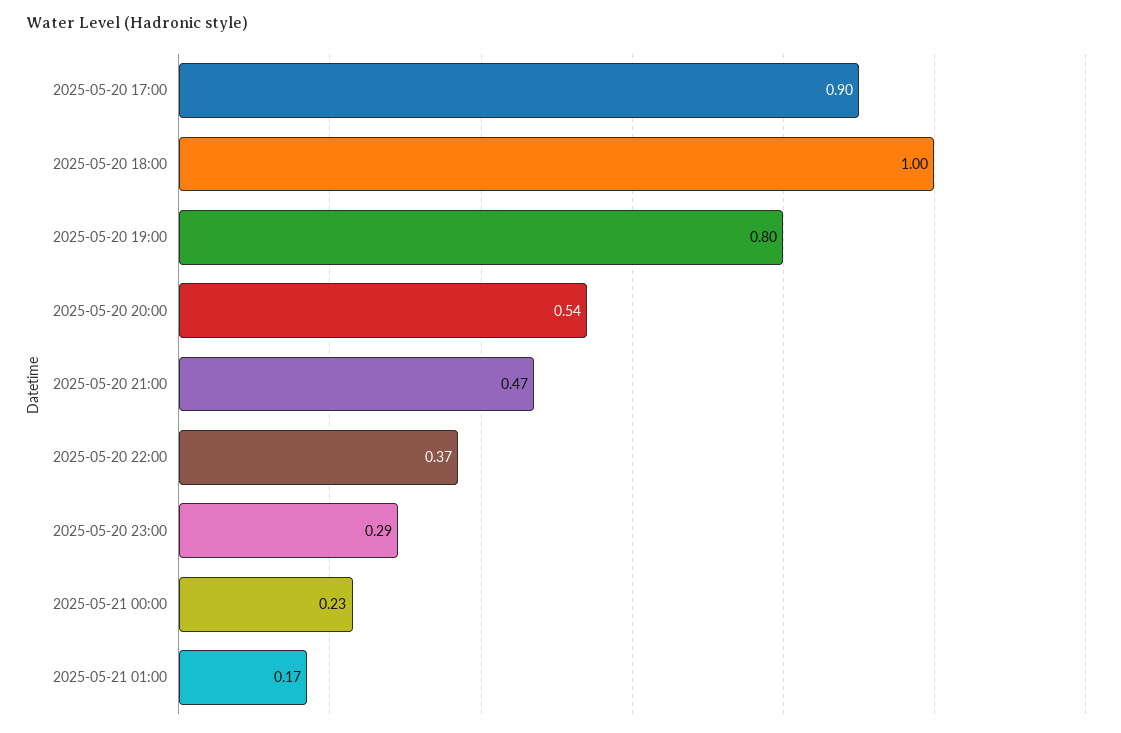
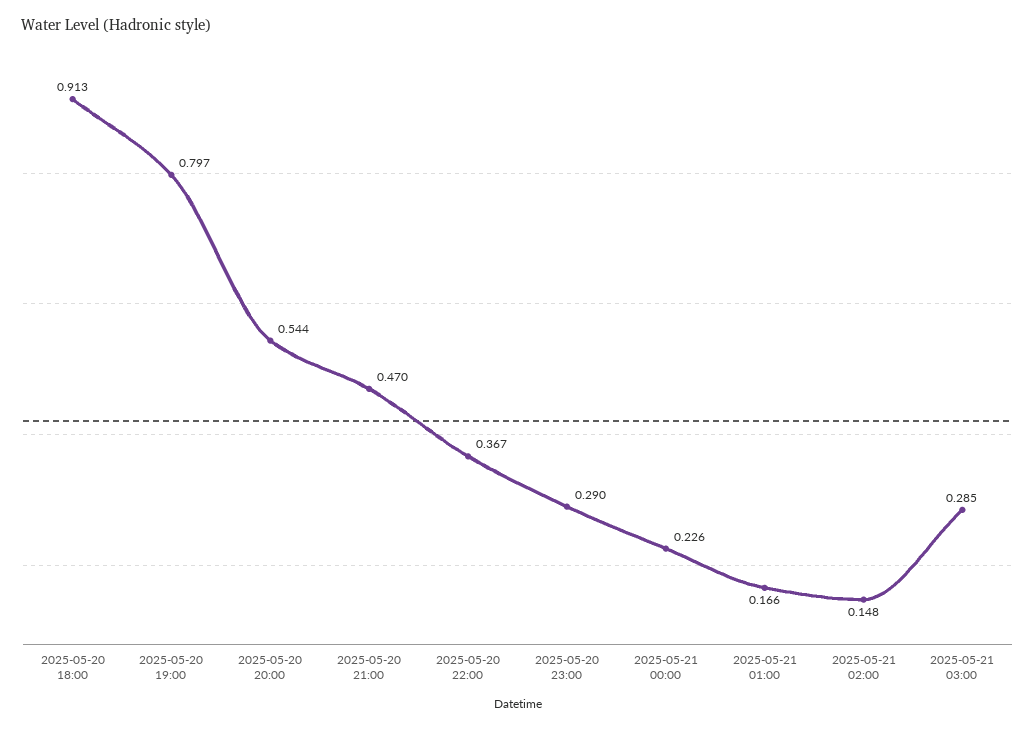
2025-05-20 17:00: 0.9 -> none
2025-05-20 18:00: 1 -> 0.913
2025-05-21 02:00: none -> 0.148
2025-05-21 03:00: none -> 0.285

